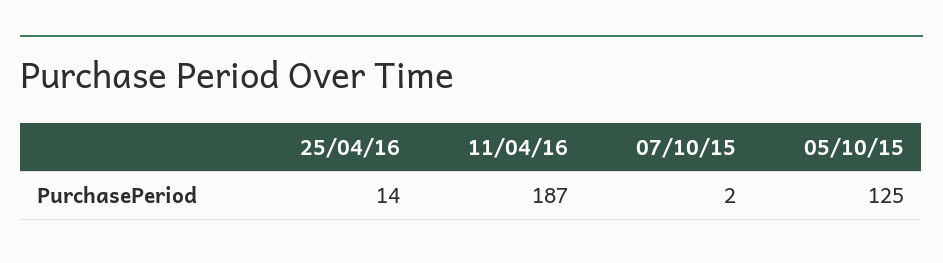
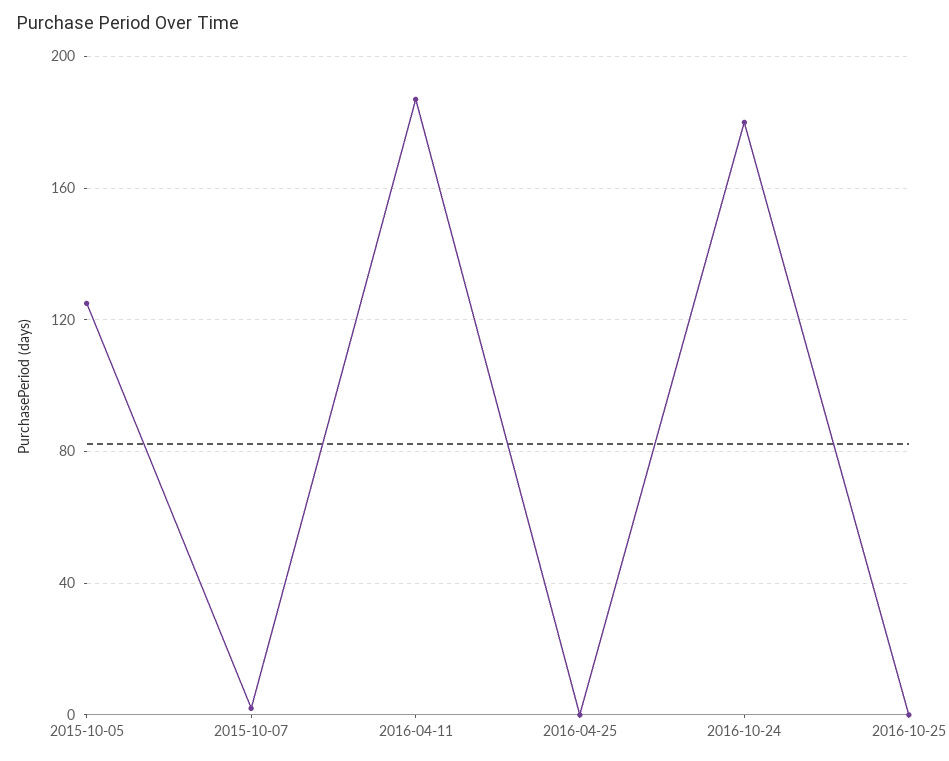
25/04/16: 14 -> 0
2016-10-24: none -> 180
2016-10-25: none -> 0

